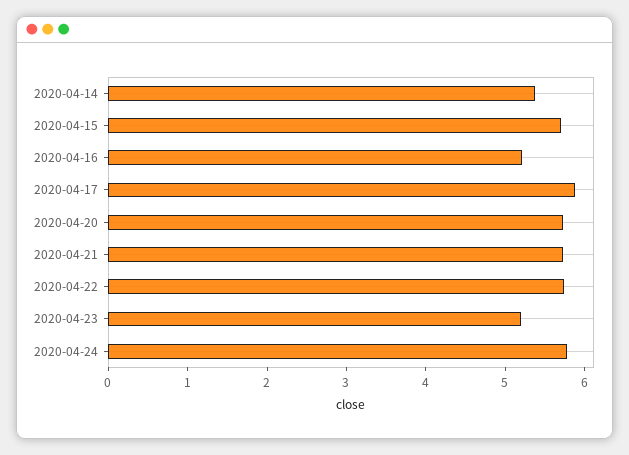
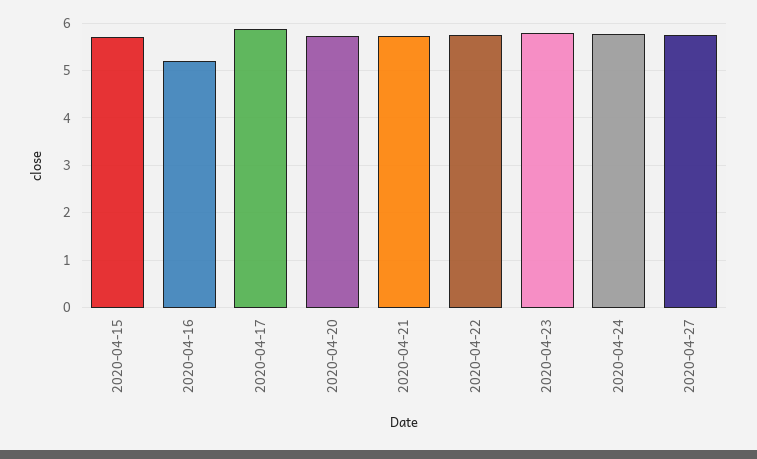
2020-04-14: 5.4 -> none
2020-04-23: 5.2 -> 5.8
2020-04-27: none -> 5.8

